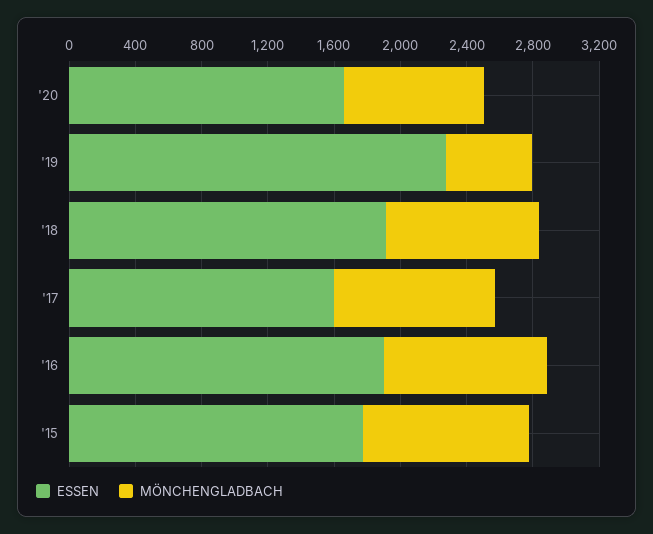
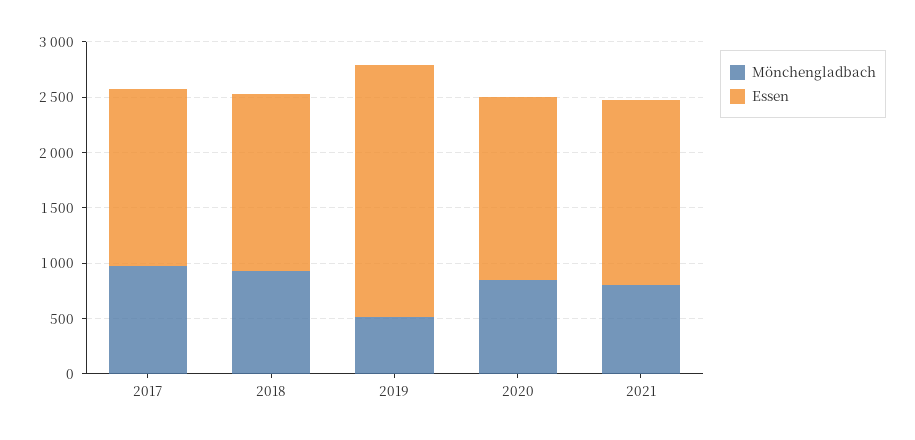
ESSEN, '18: 1900 -> 1600
ESSEN, '16: 1900 -> none
MÖNCHENGLADBACH, '16: 1000 -> none
ESSEN, '15: 1800 -> none
MÖNCHENGLADBACH, '15: 1000 -> none
MÖNCHENGLADBACH, 2021: none -> 800
ESSEN, 2021: none -> 1700

